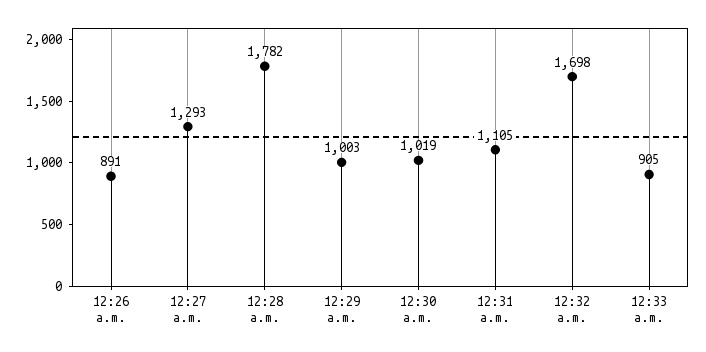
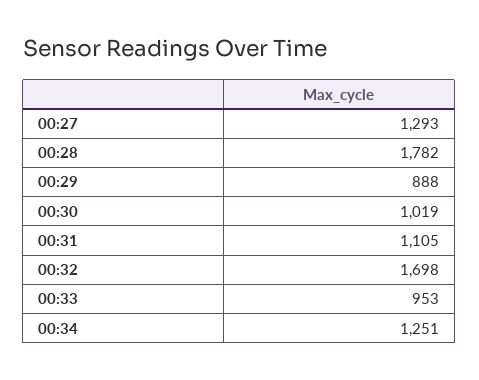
12:26 a.m.: 891 -> none
12:29 a.m.: 1003 -> 888
12:33 a.m.: 905 -> 953
00:34: none -> 1251

